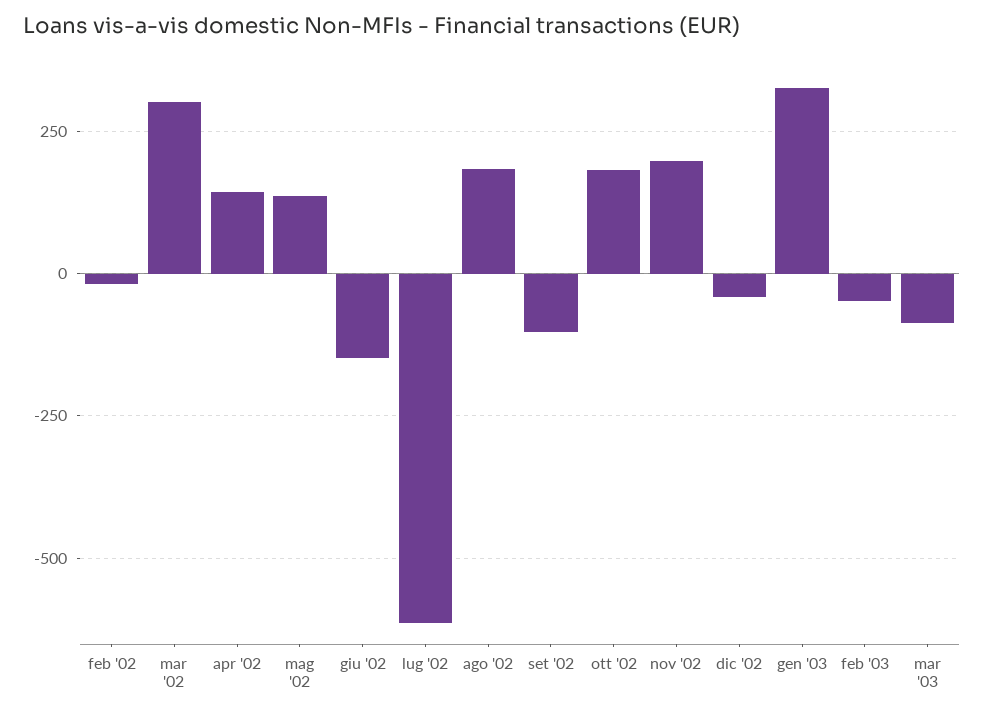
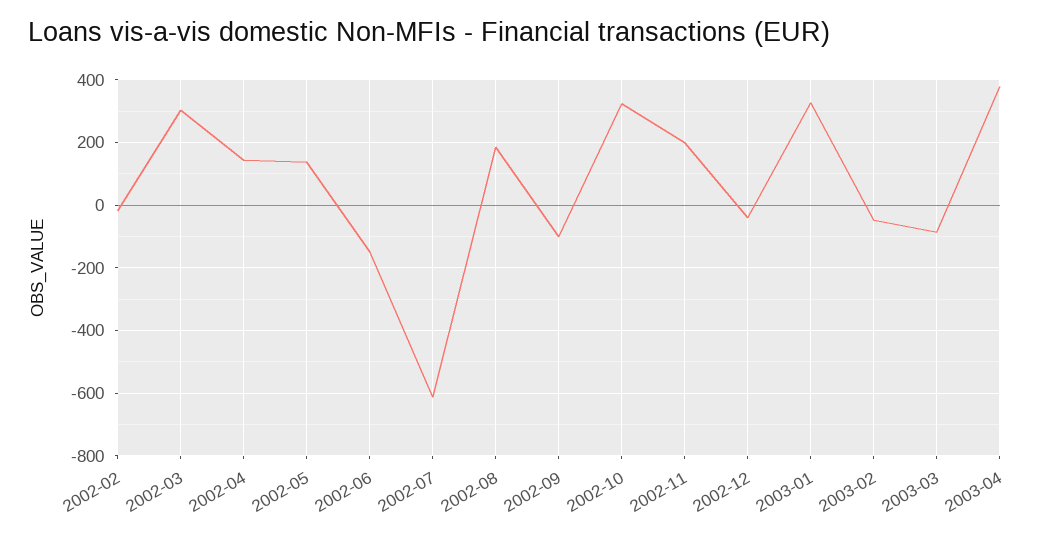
ott '02: 175 -> 320
2003-04: none -> 380

